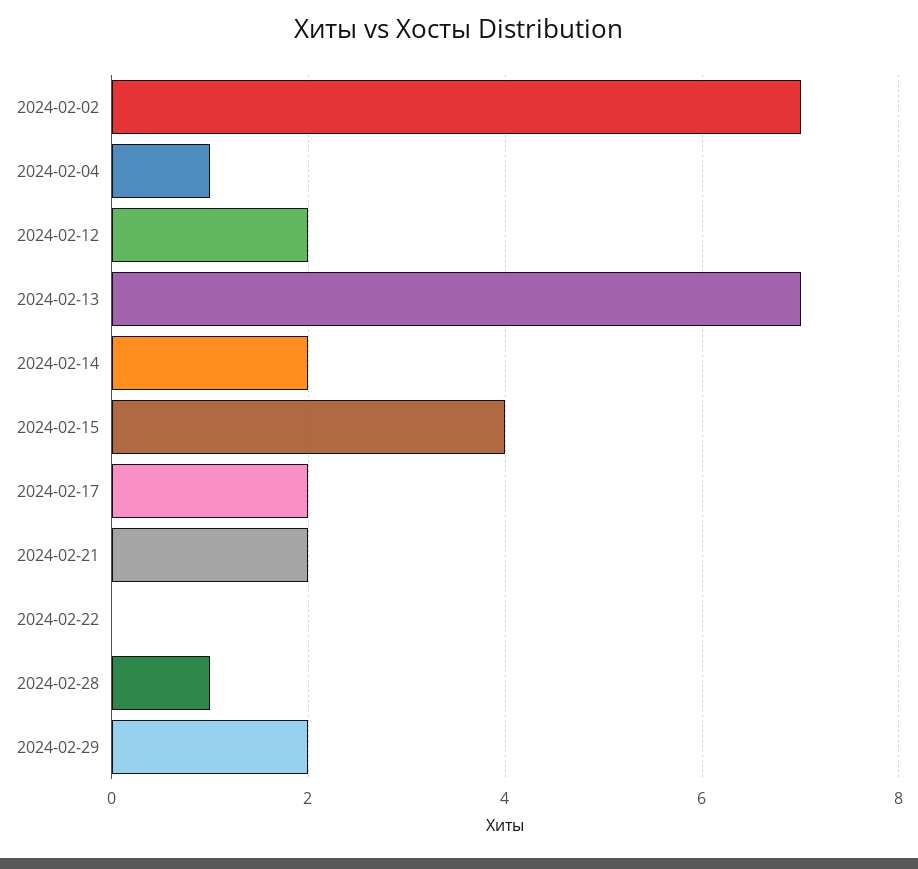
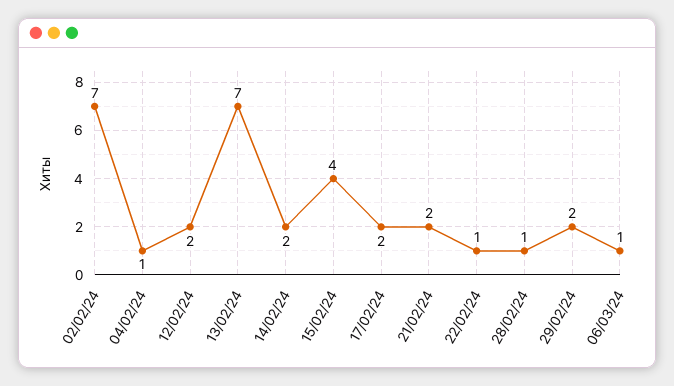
2024-02-22: 0 -> 1
06/03/24: none -> 1

